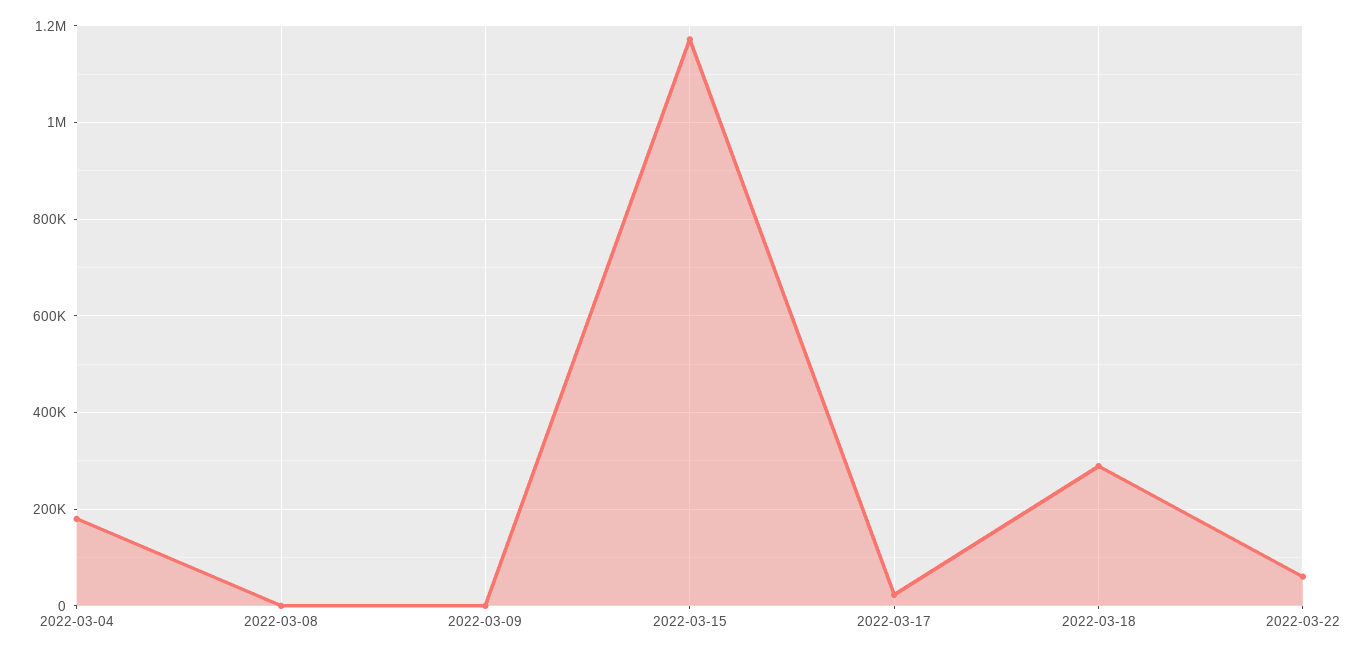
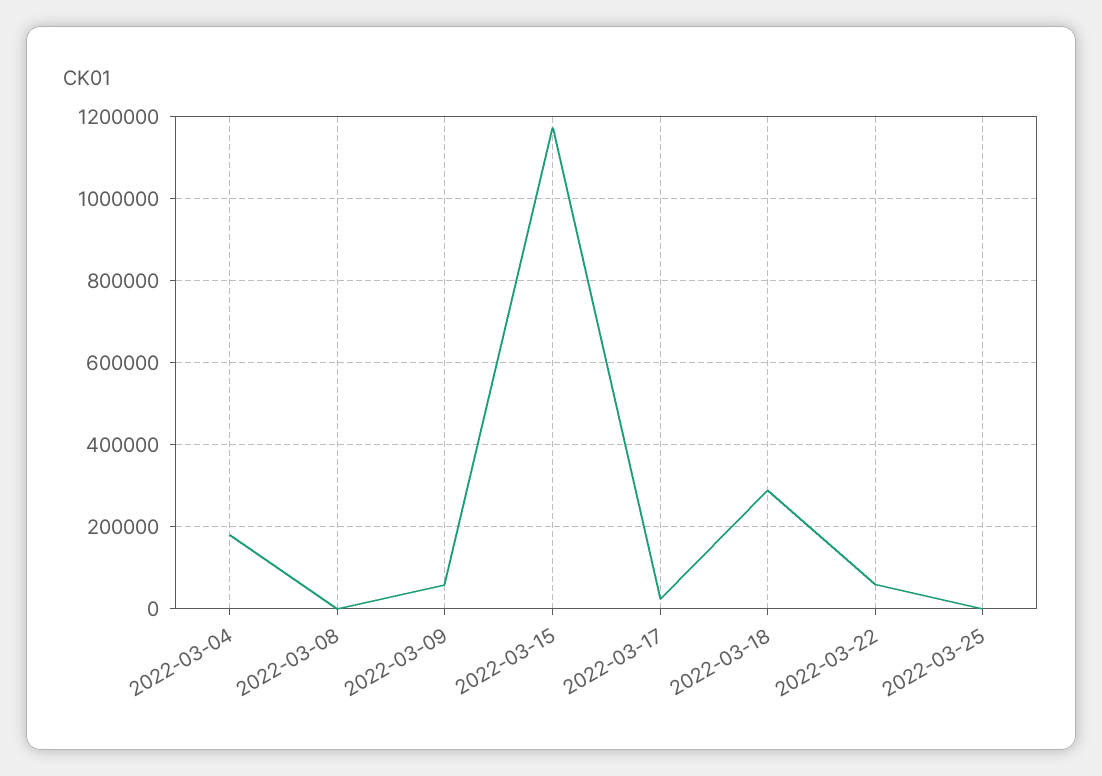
2022-03-09: 0 -> 60000
2022-03-25: none -> 0

